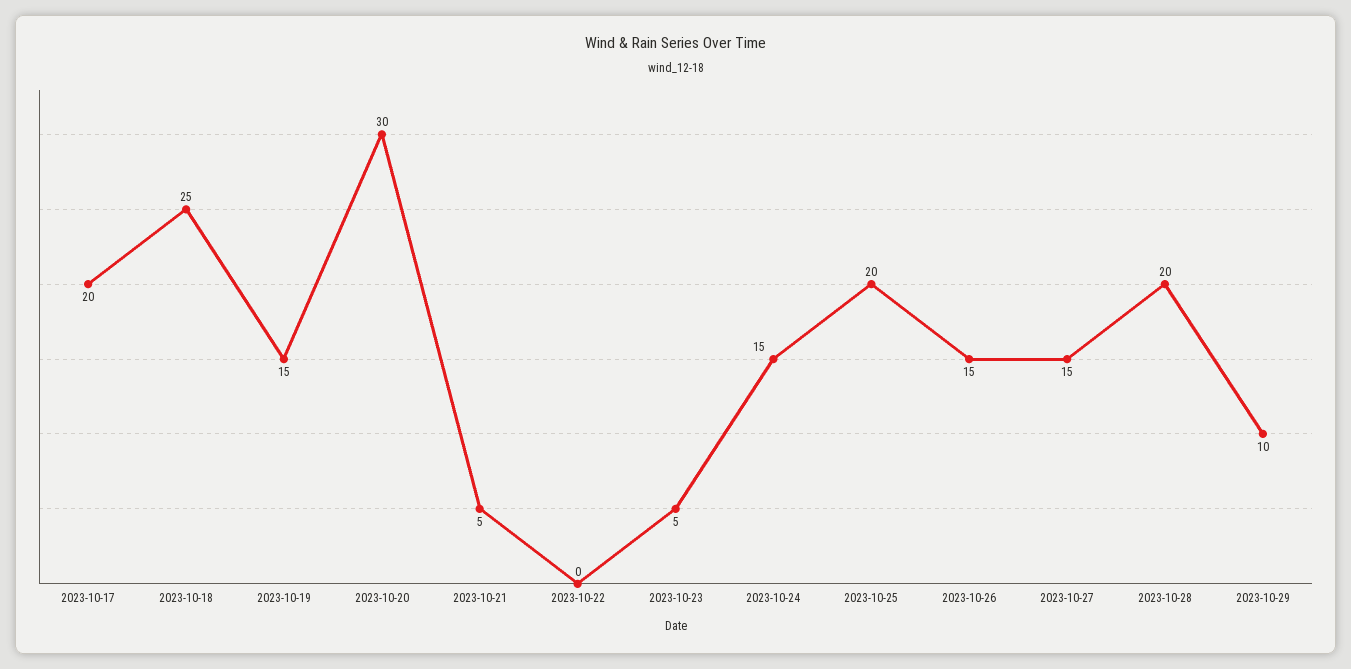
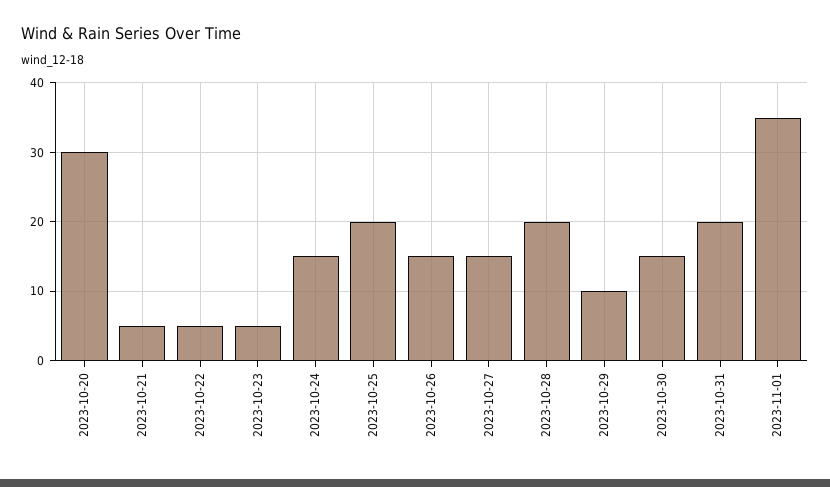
2023-10-17: 20 -> none
2023-10-18: 25 -> none
2023-10-19: 15 -> none
2023-10-22: 0 -> 5
2023-10-30: none -> 15
2023-10-31: none -> 20
2023-11-01: none -> 35

